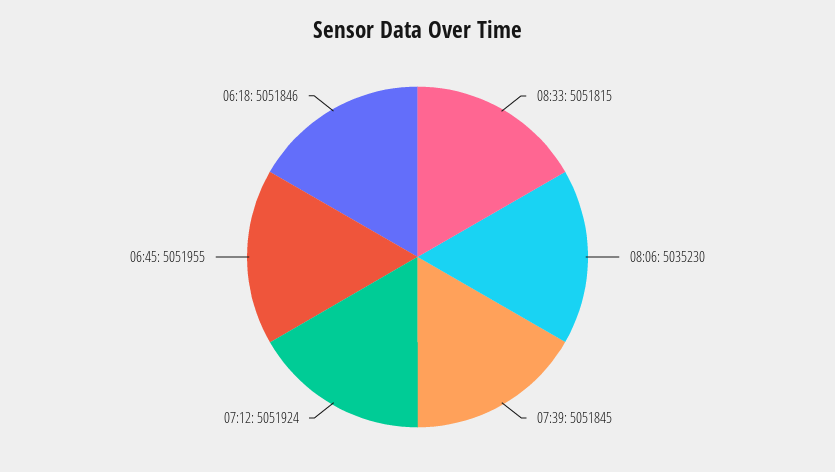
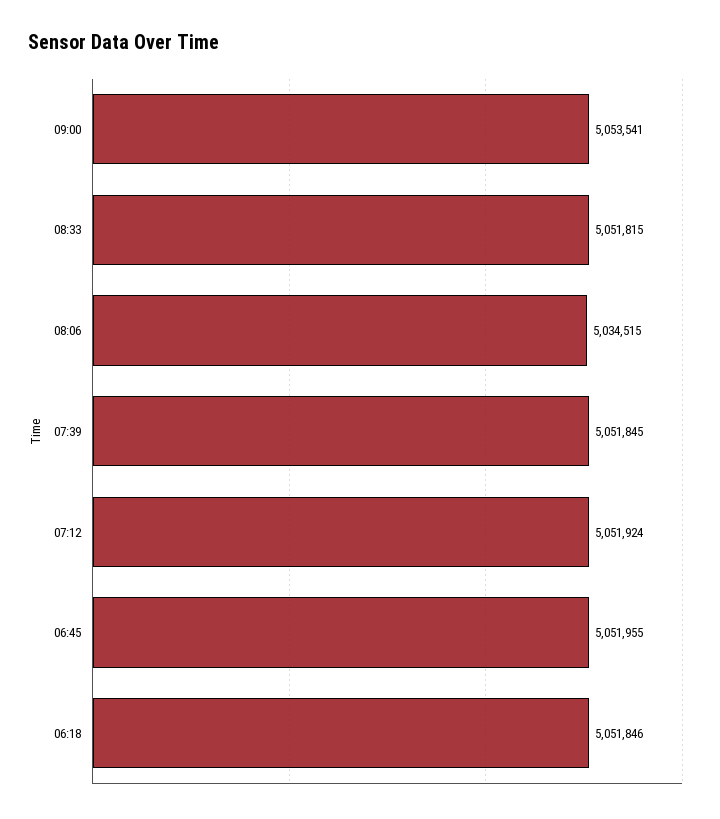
08:06: 5035230 -> 5034515
09:00: none -> 5053541

